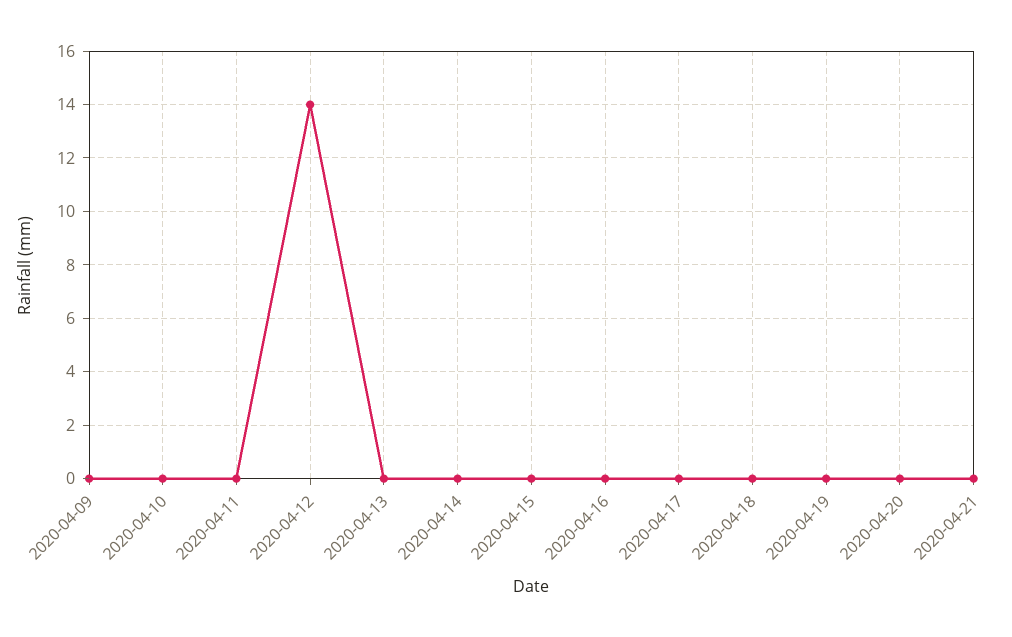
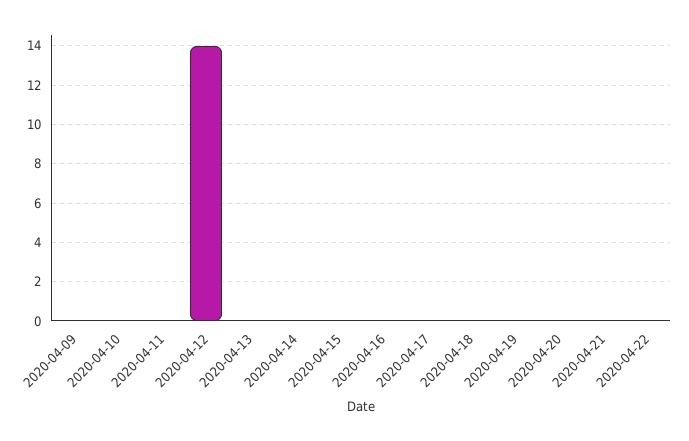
2020-04-22: none -> 0

